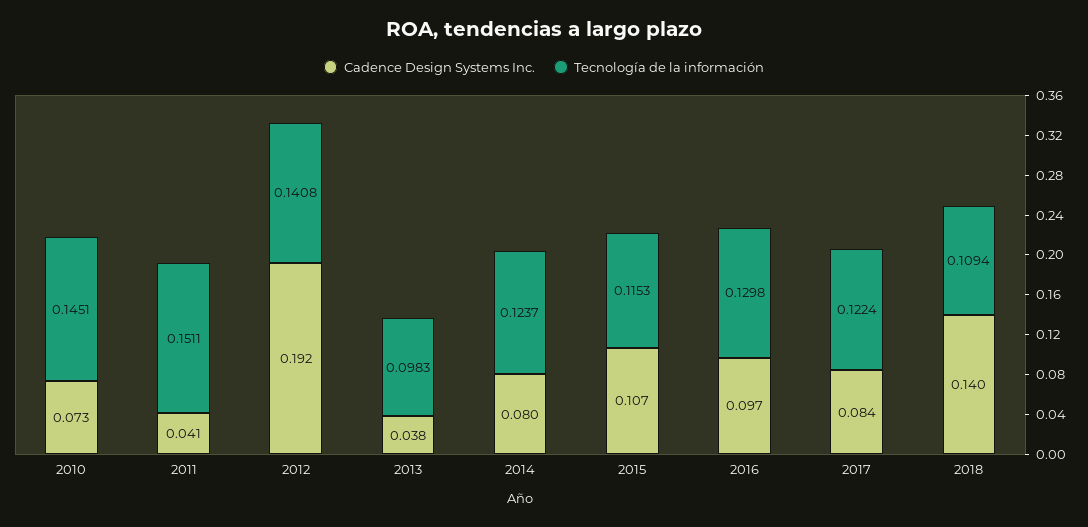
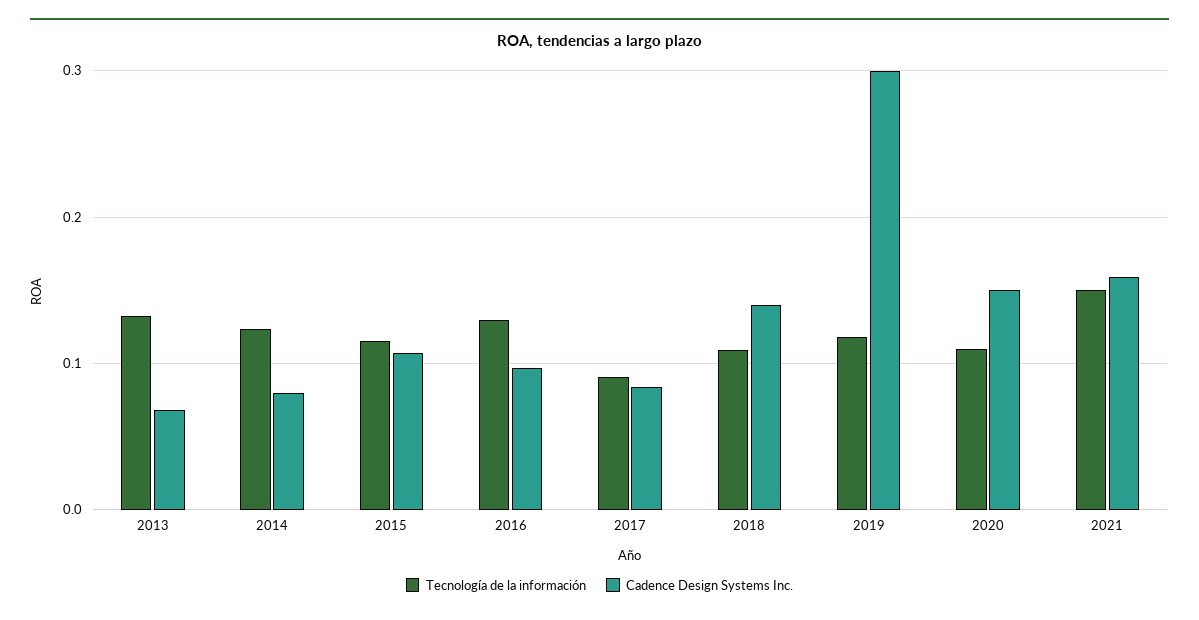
Cadence Design Systems Inc., 2010: 0.073 -> none
Tecnología de la información, 2010: 0.1451 -> none
Cadence Design Systems Inc., 2011: 0.041 -> none
Tecnología de la información, 2011: 0.1511 -> none
Cadence Design Systems Inc., 2012: 0.192 -> none
Tecnología de la información, 2012: 0.1408 -> none
Cadence Design Systems Inc., 2013: 0.038 -> 0.07
Tecnología de la información, 2013: 0.0983 -> 0.13
Tecnología de la información, 2017: 0.1224 -> 0.09
Tecnología de la información, 2019: none -> 0.12
Cadence Design Systems Inc., 2019: none -> 0.3
Tecnología de la información, 2020: none -> 0.11
Cadence Design Systems Inc., 2020: none -> 0.15
Tecnología de la información, 2021: none -> 0.15
Cadence Design Systems Inc., 2021: none -> 0.16

